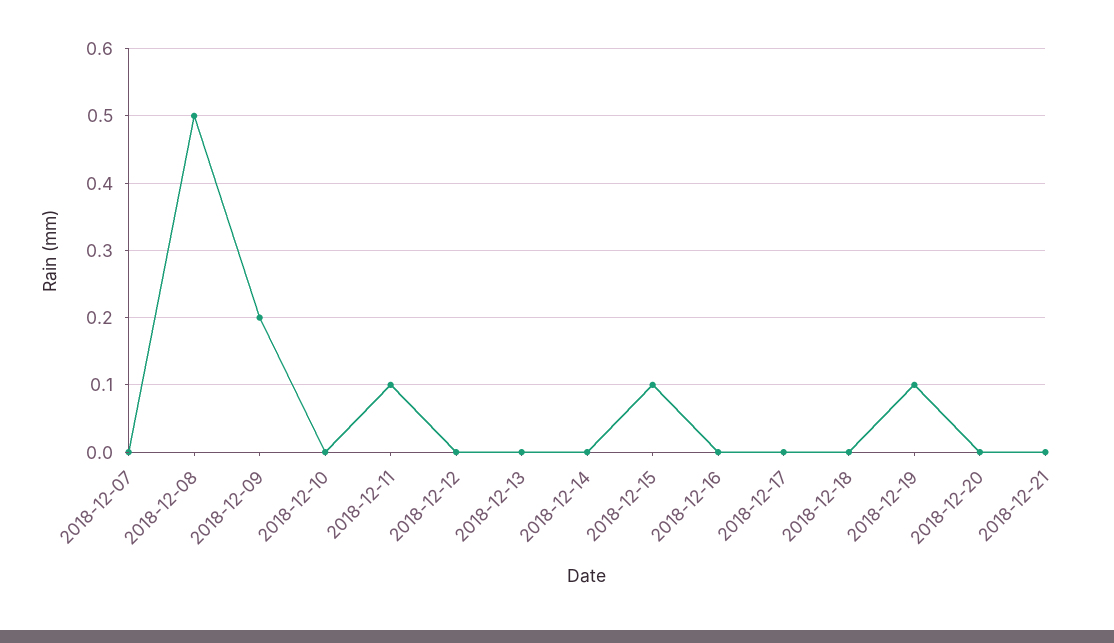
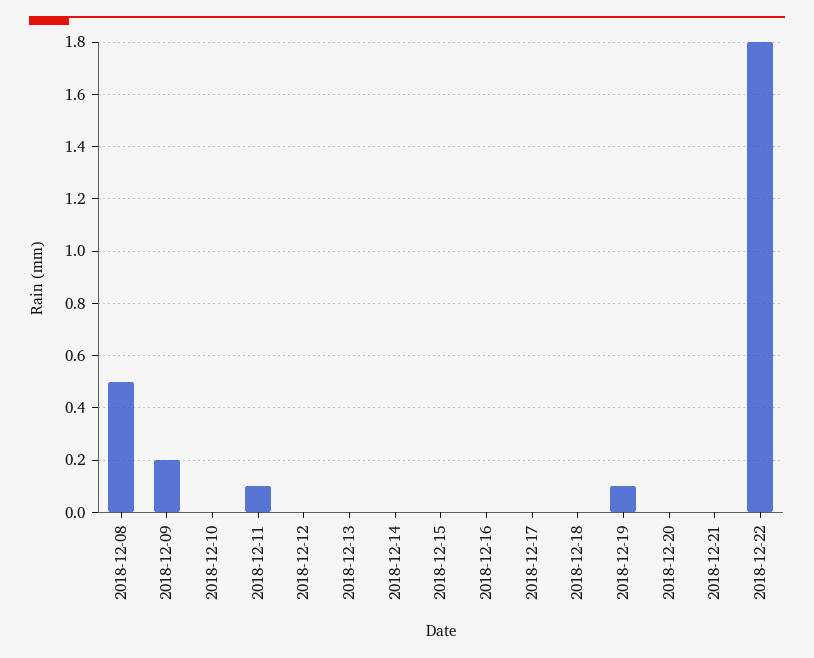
2018-12-07: 0 -> none
2018-12-15: 0.1 -> 0
2018-12-22: none -> 1.8

